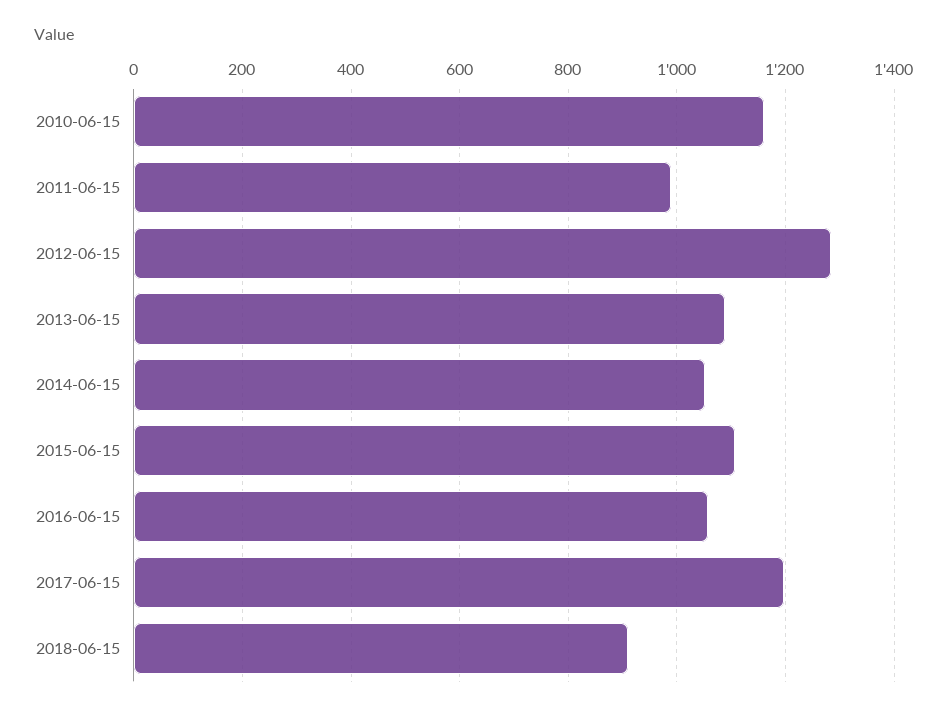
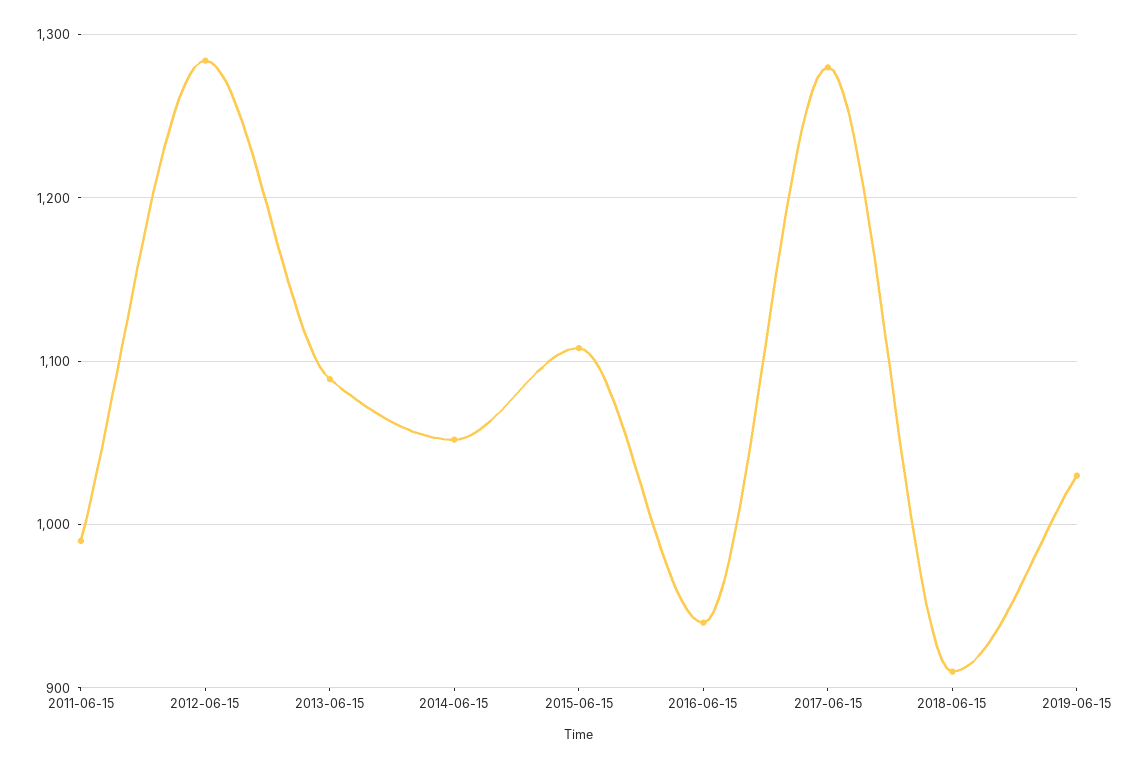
2010-06-15: 1160 -> none
2016-06-15: 1060 -> 940
2017-06-15: 1200 -> 1280
2019-06-15: none -> 1030

